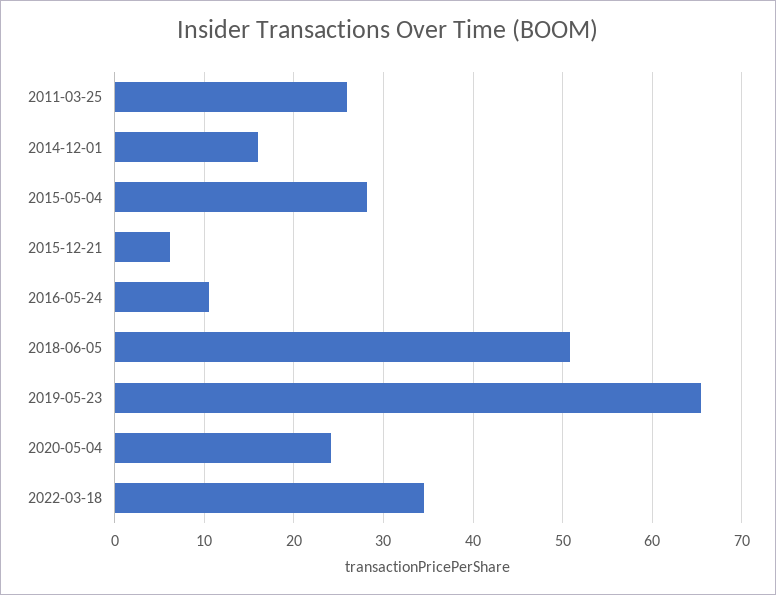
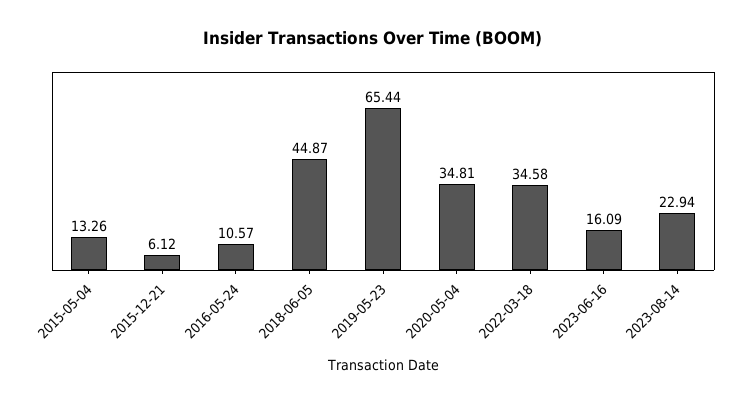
2011-03-25: 26 -> none
2014-12-01: 16 -> none
2015-05-04: 28 -> 13.26
2018-06-05: 51 -> 44.87
2020-05-04: 24 -> 34.81
2023-06-16: none -> 16.09
2023-08-14: none -> 22.94

